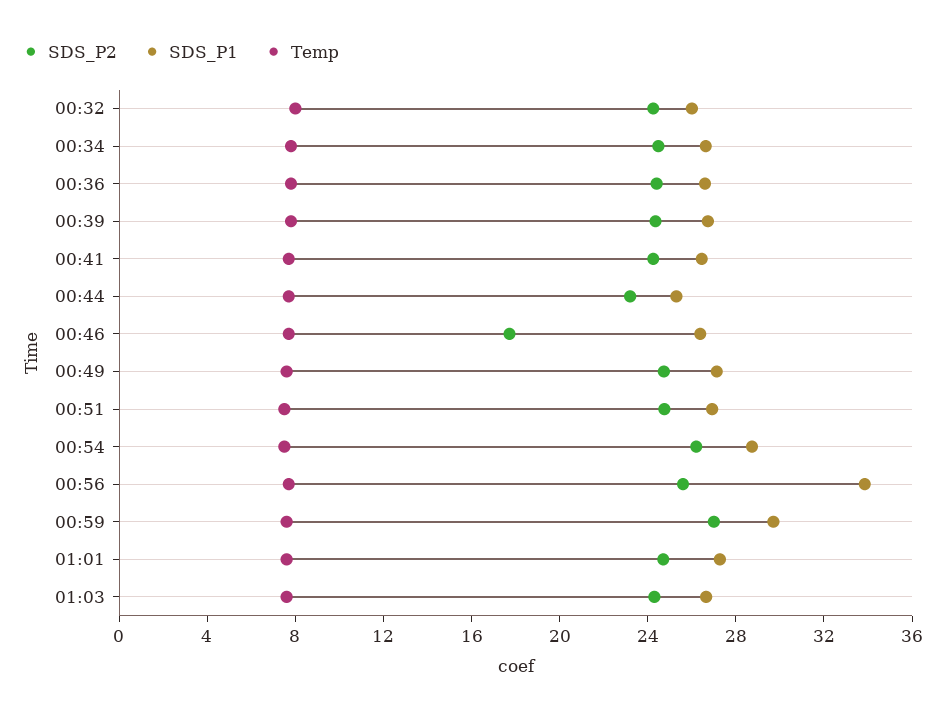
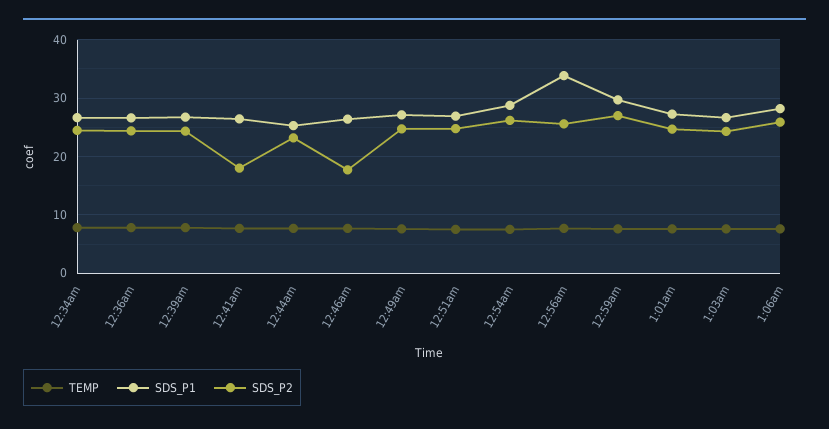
SDS_P2, 00:32: 24 -> none
SDS_P1, 00:32: 26 -> none
Temp, 00:32: 8 -> none
SDS_P2, 00:41: 24 -> 18
Temp, 1:06am: none -> 8
SDS_P1, 1:06am: none -> 28
SDS_P2, 1:06am: none -> 26

